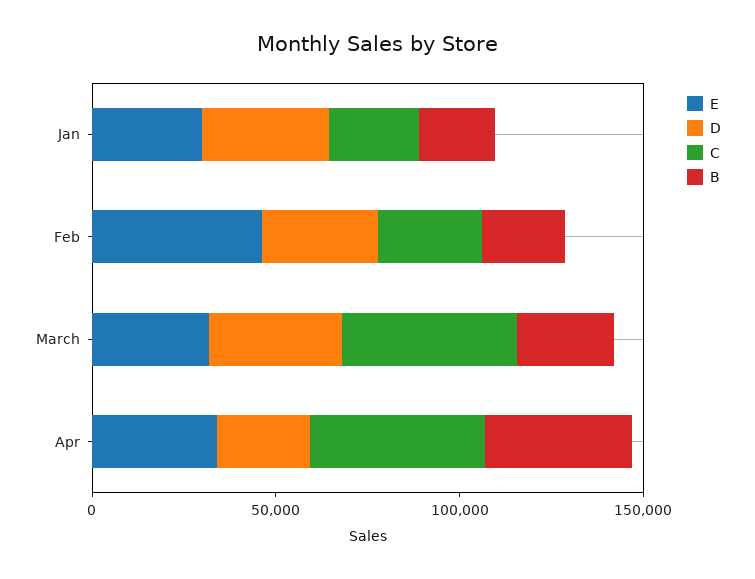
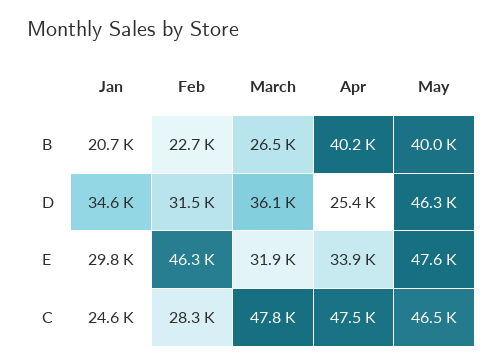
B, May: none -> 40000
D, May: none -> 46300
E, May: none -> 47600
C, May: none -> 46500

